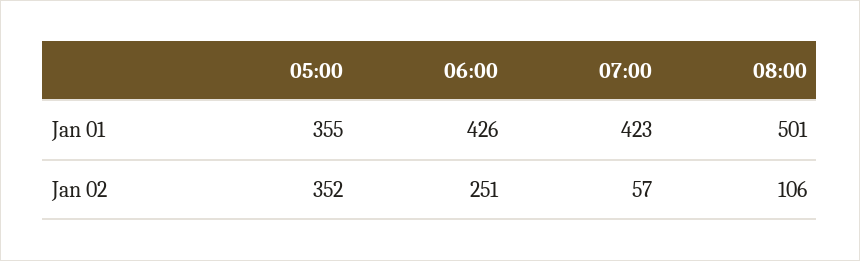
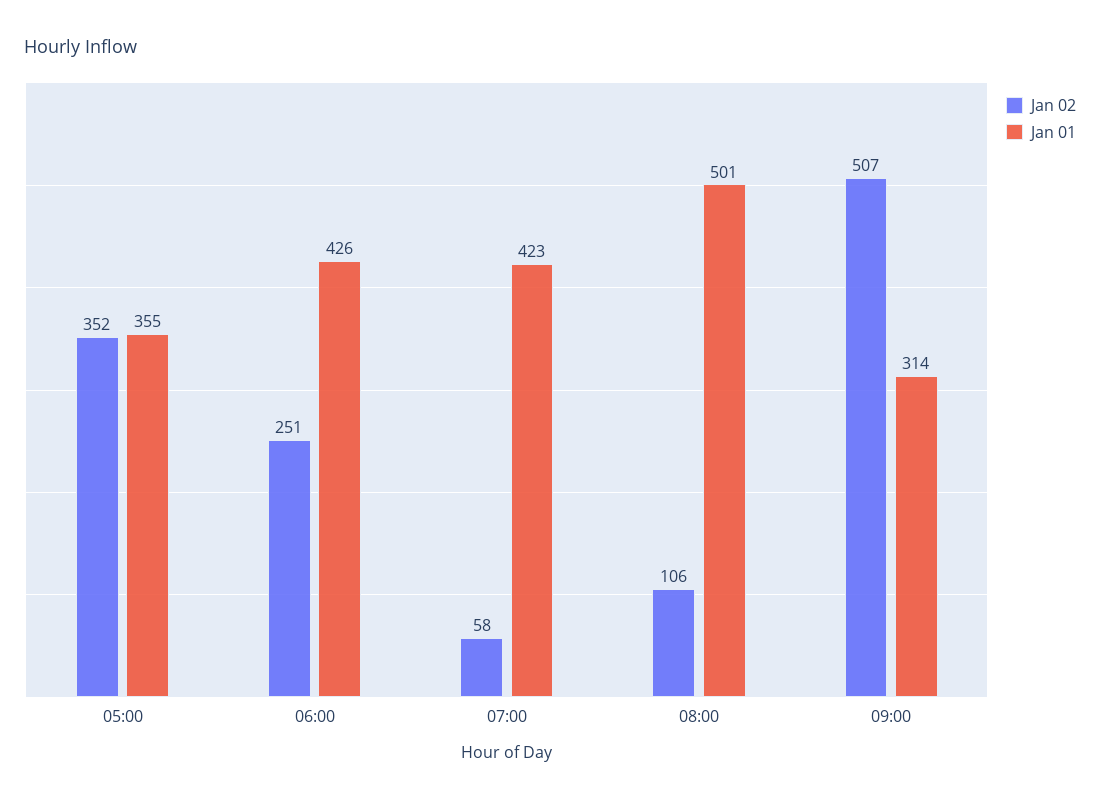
Jan 02, 07:00: 57 -> 58
Jan 02, 09:00: none -> 507
Jan 01, 09:00: none -> 314

